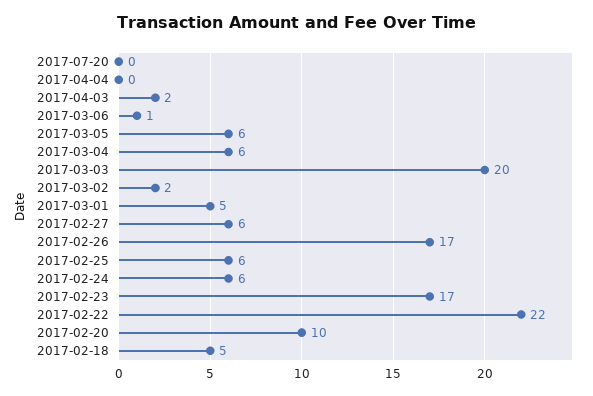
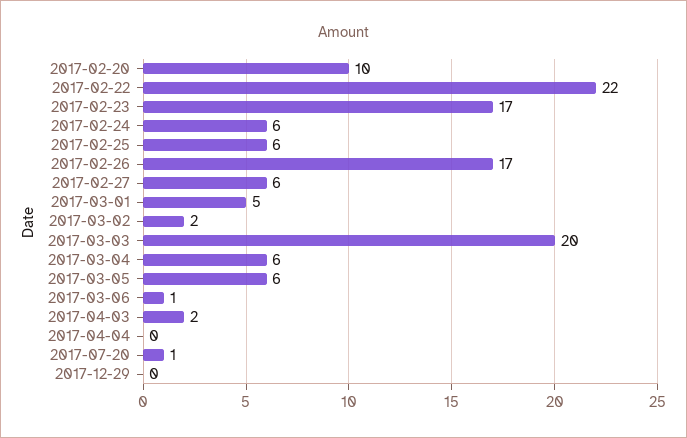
2017-07-20: 0 -> 1
2017-02-18: 5 -> none
2017-12-29: none -> 0

